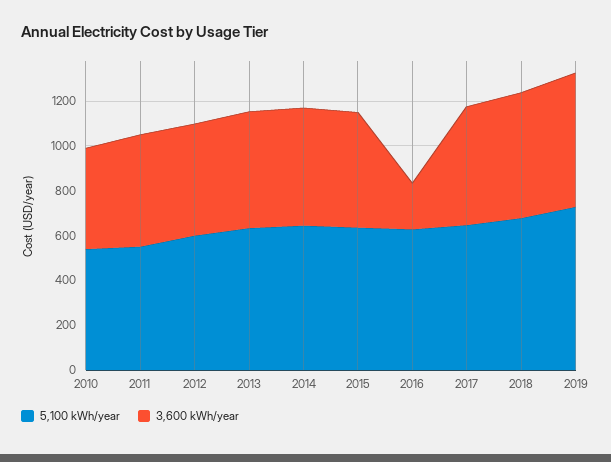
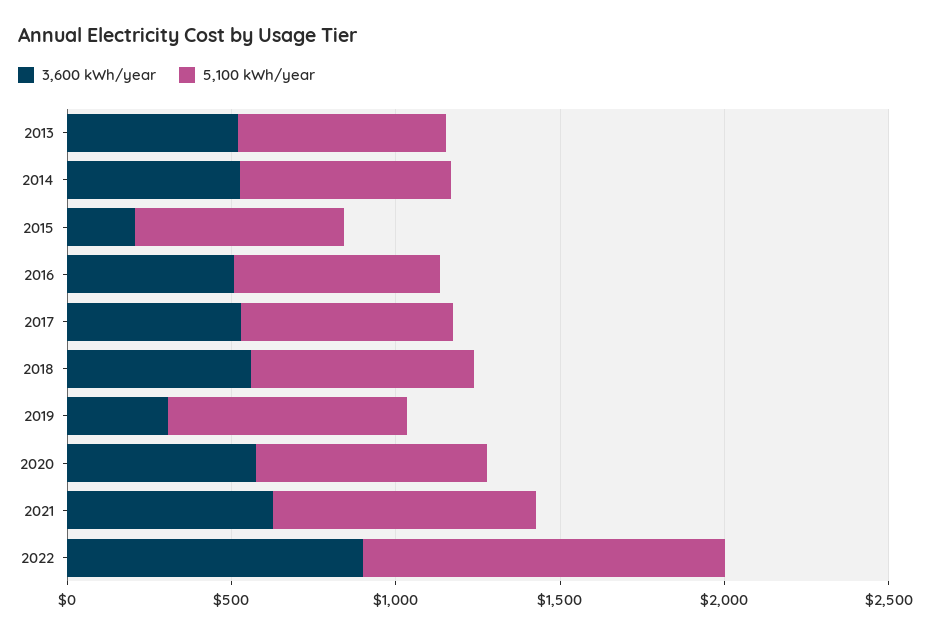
5,100 kWh/year, 2010: 550 -> none
3,600 kWh/year, 2010: 450 -> none
5,100 kWh/year, 2011: 550 -> none
3,600 kWh/year, 2011: 500 -> none
5,100 kWh/year, 2012: 600 -> none
3,600 kWh/year, 2012: 500 -> none
3,600 kWh/year, 2015: 500 -> 200
3,600 kWh/year, 2016: 200 -> 500
3,600 kWh/year, 2019: 600 -> 300
3,600 kWh/year, 2020: none -> 600
5,100 kWh/year, 2020: none -> 700
3,600 kWh/year, 2021: none -> 600
5,100 kWh/year, 2021: none -> 800
3,600 kWh/year, 2022: none -> 900
5,100 kWh/year, 2022: none -> 1100

